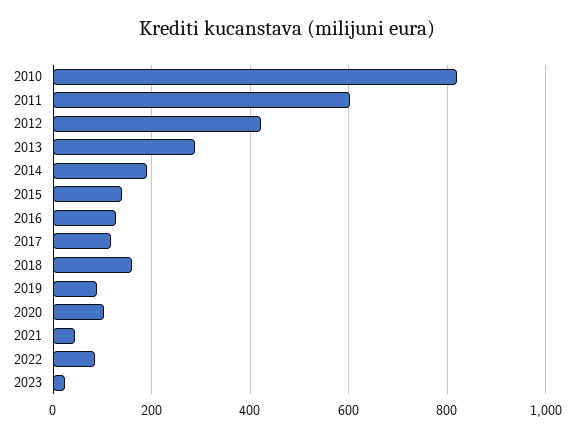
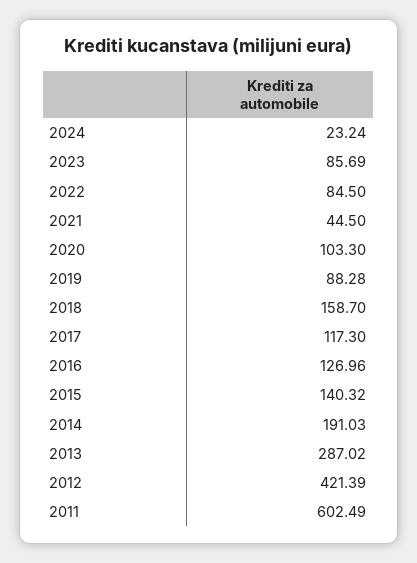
2010: 820 -> none
2023: 20 -> 85.69
2024: none -> 23.24

